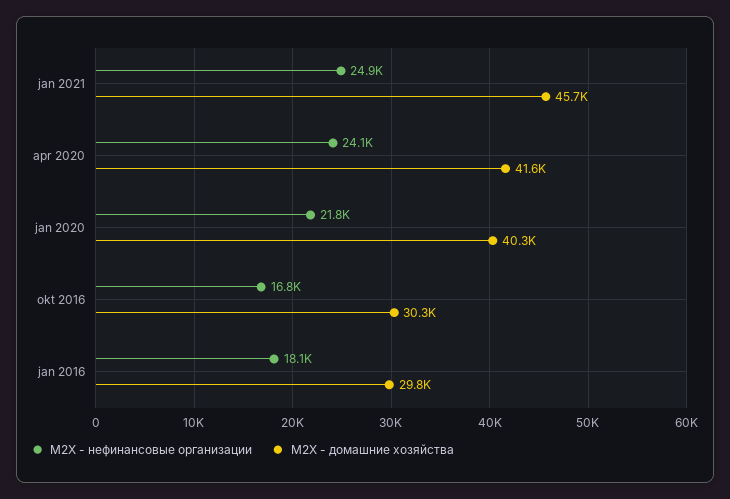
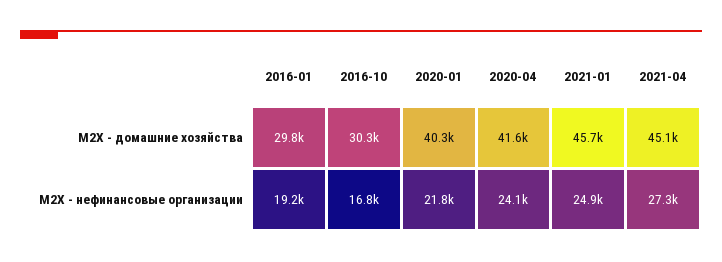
M2X - нефинансовые организации, jan 2016: 18100 -> 19200
M2X - домашние хозяйства, 2021-04: none -> 45100
M2X - нефинансовые организации, 2021-04: none -> 27300

